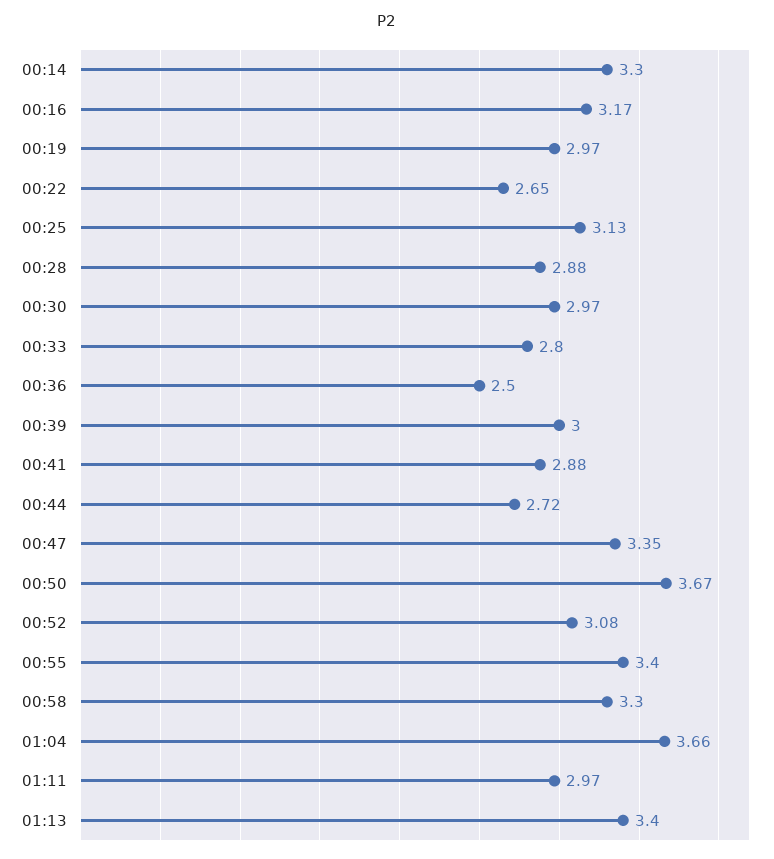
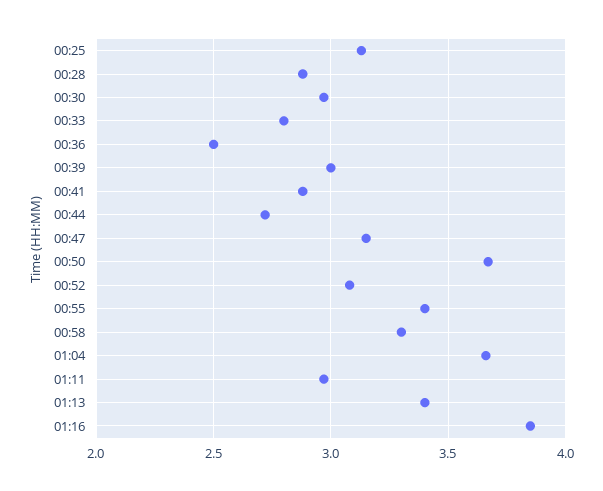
00:14: 3.3 -> none
00:16: 3.17 -> none
00:19: 2.97 -> none
00:22: 2.65 -> none
00:47: 3.35 -> 3.15
01:16: none -> 3.85

